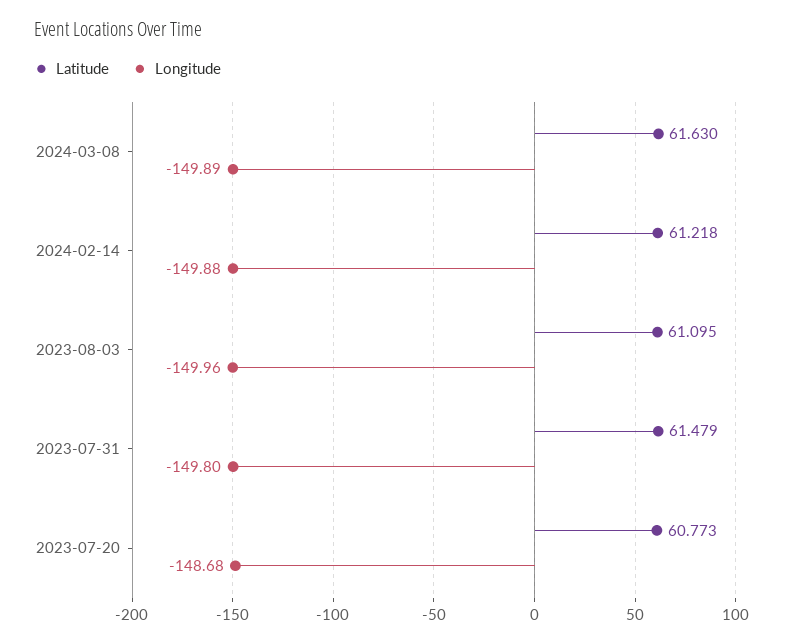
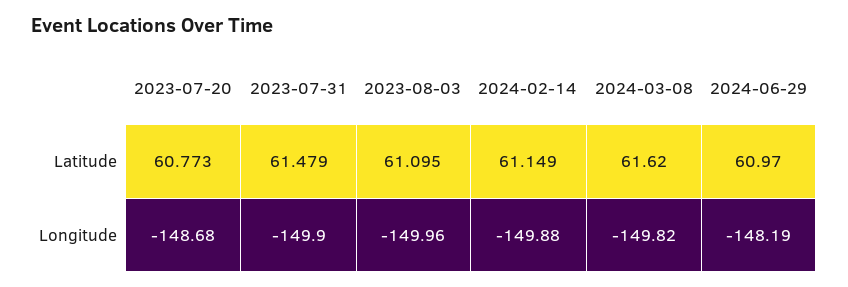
Latitude, 2024-03-08: 61.63 -> 61.62
Longitude, 2024-03-08: -149.89 -> -149.82
Latitude, 2024-02-14: 61.218 -> 61.149
Longitude, 2023-07-31: -149.8 -> -149.9
Latitude, 2024-06-29: none -> 60.97
Longitude, 2024-06-29: none -> -148.19

